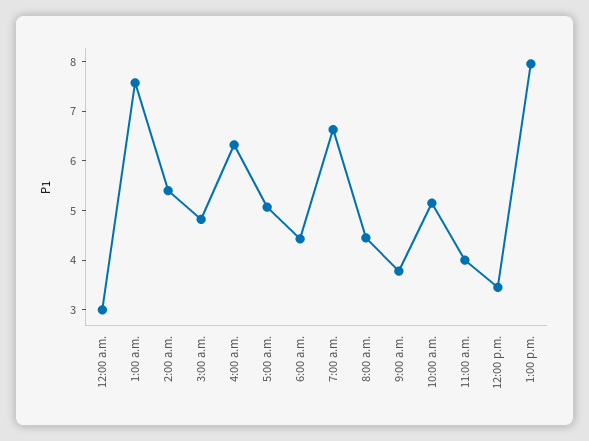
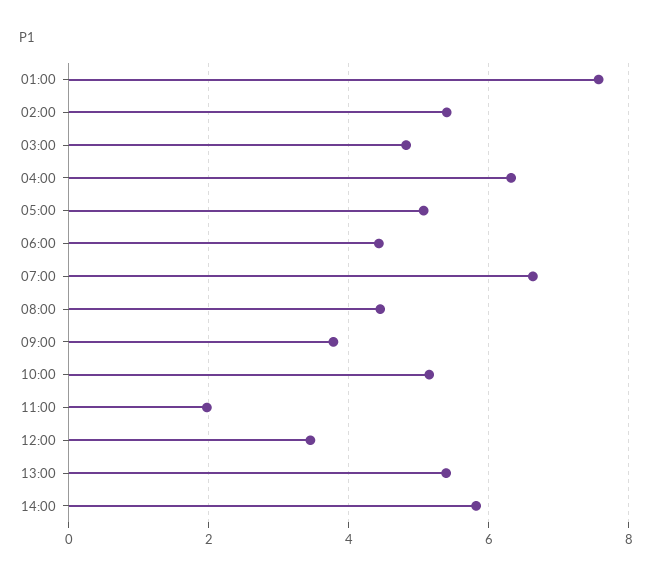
12:00 a.m.: 3 -> none
11:00 a.m.: 4 -> 2
1:00 p.m.: 8 -> 5.4
14:00: none -> 5.8

